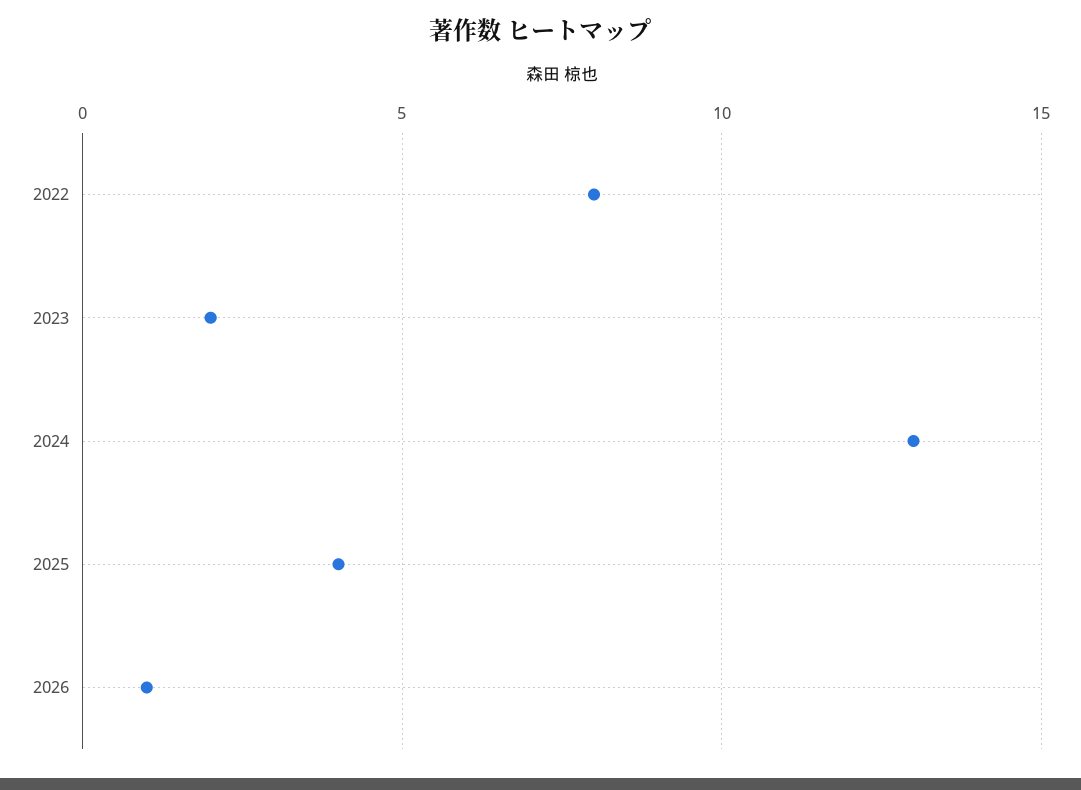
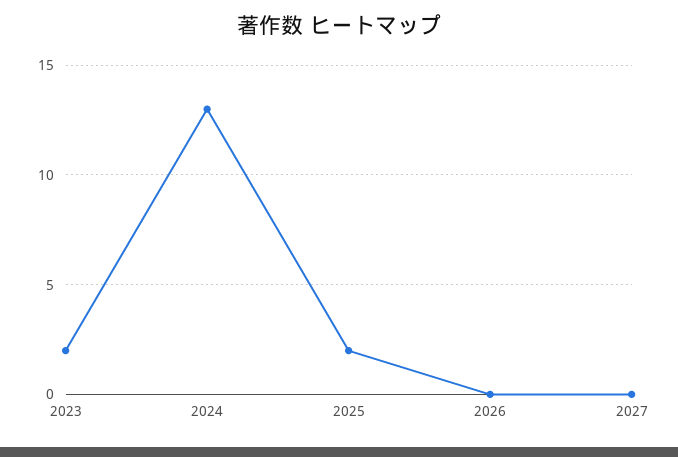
2022: 8 -> none
2025: 4 -> 2
2026: 1 -> 0
2027: none -> 0

